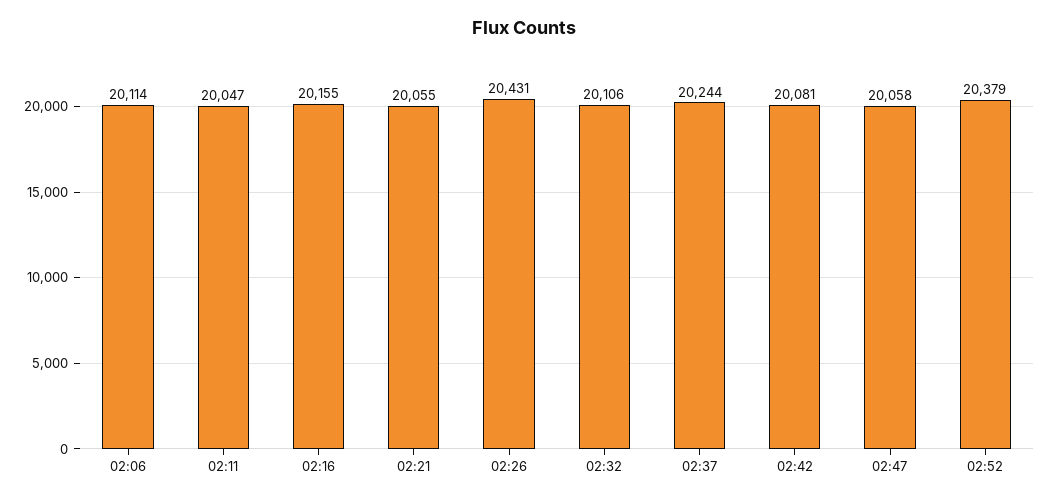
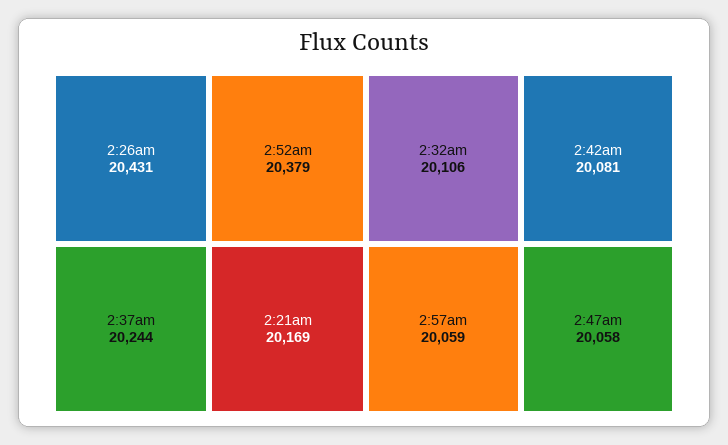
02:06: 20114 -> none
02:11: 20047 -> none
02:16: 20155 -> none
02:21: 20055 -> 20169
2:57am: none -> 20059

